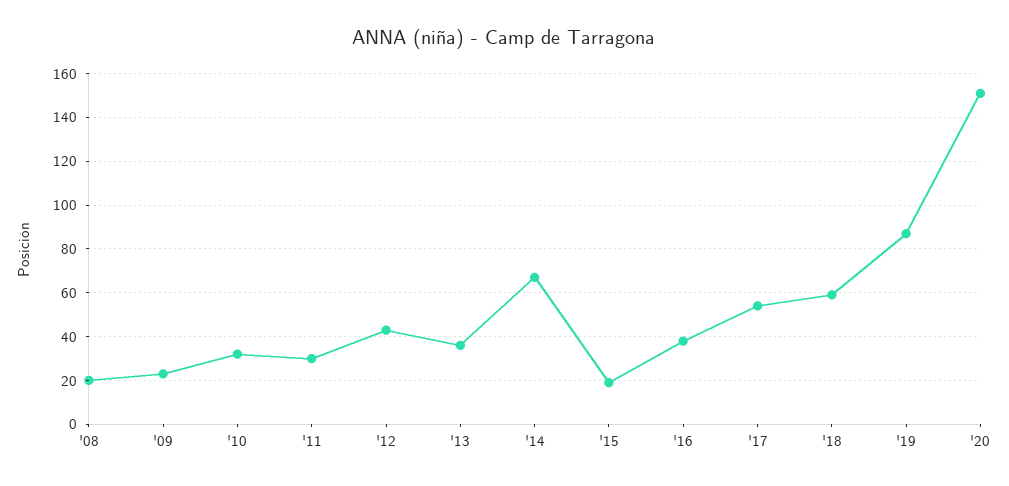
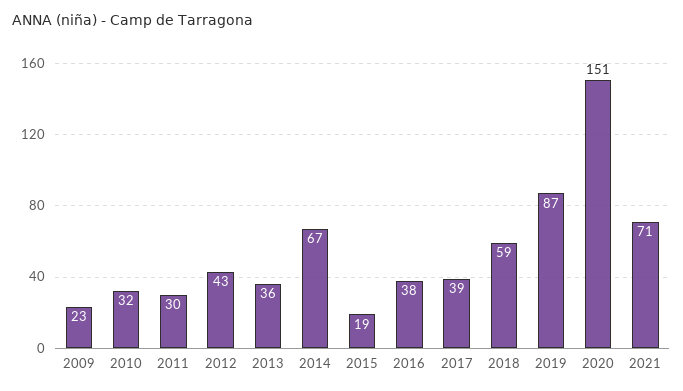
'08: 20 -> none
'17: 55 -> 39
2021: none -> 71

